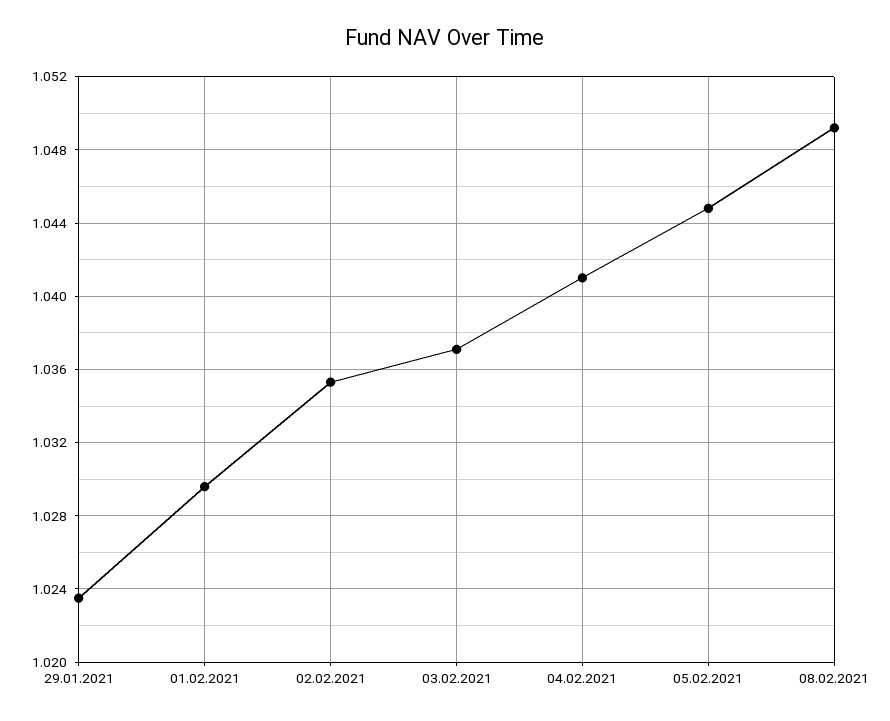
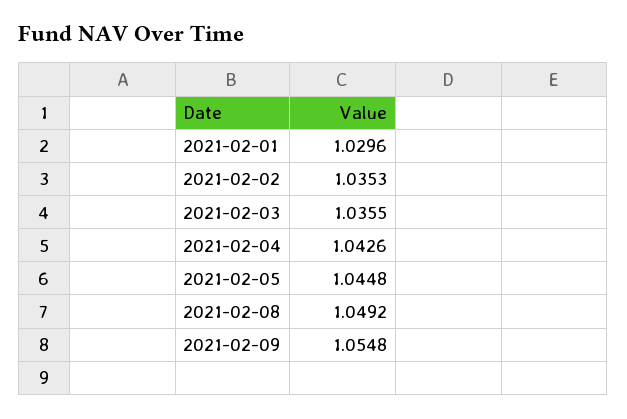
29.01.2021: 1.0235 -> none
03.02.2021: 1.037 -> 1.0355
04.02.2021: 1.041 -> 1.0426
2021-02-09: none -> 1.0548

